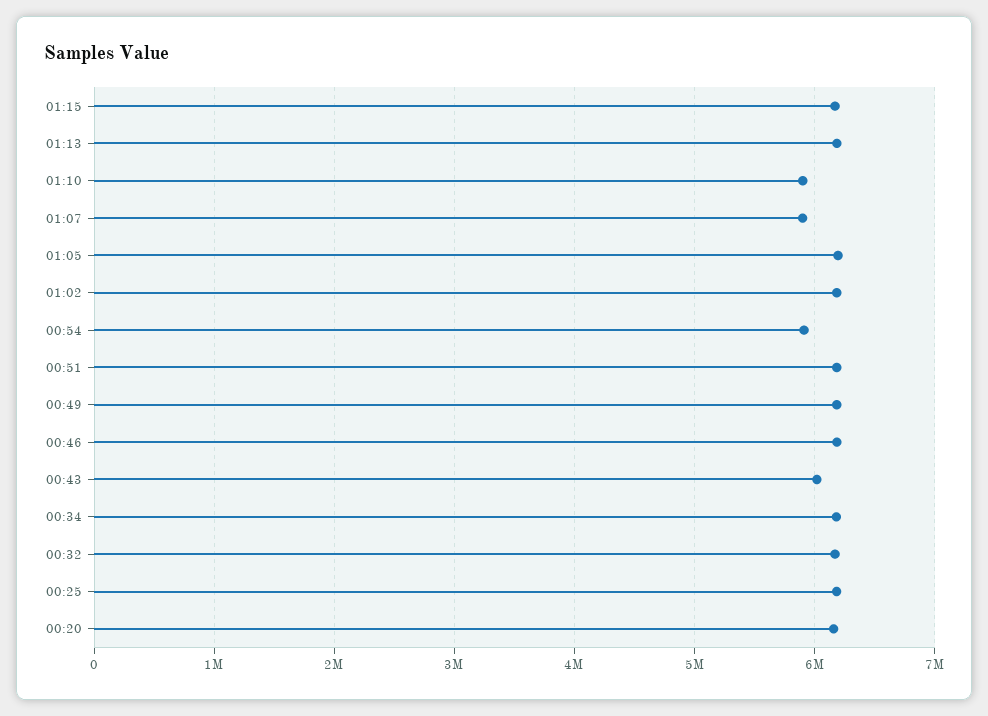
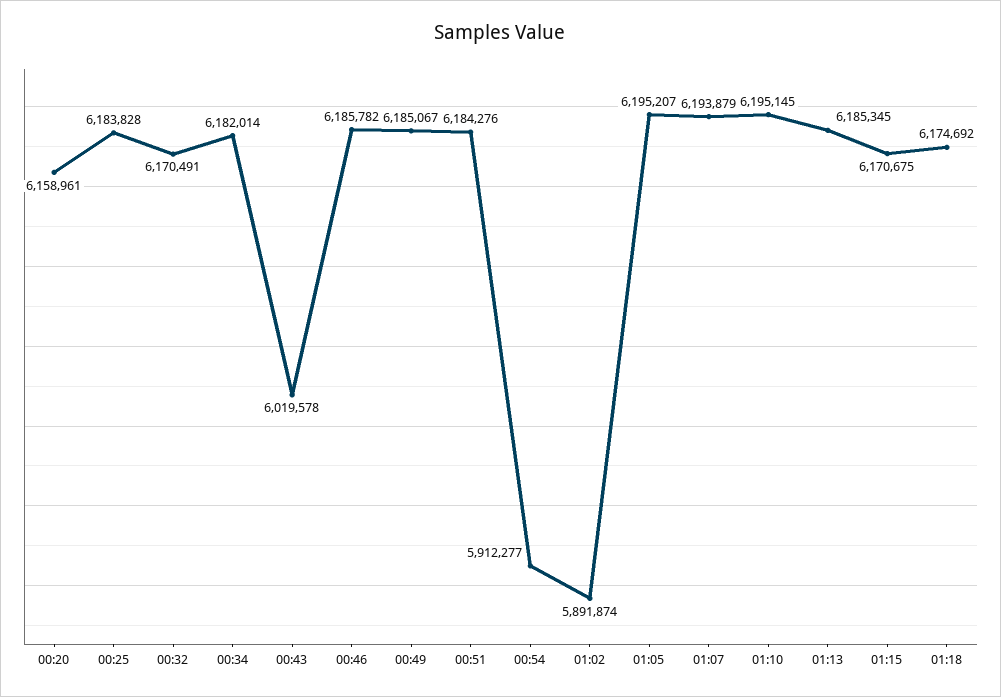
01:10: 5900000 -> 6195145
01:07: 5900000 -> 6193879
01:02: 6200000 -> 5891874
01:18: none -> 6174692

